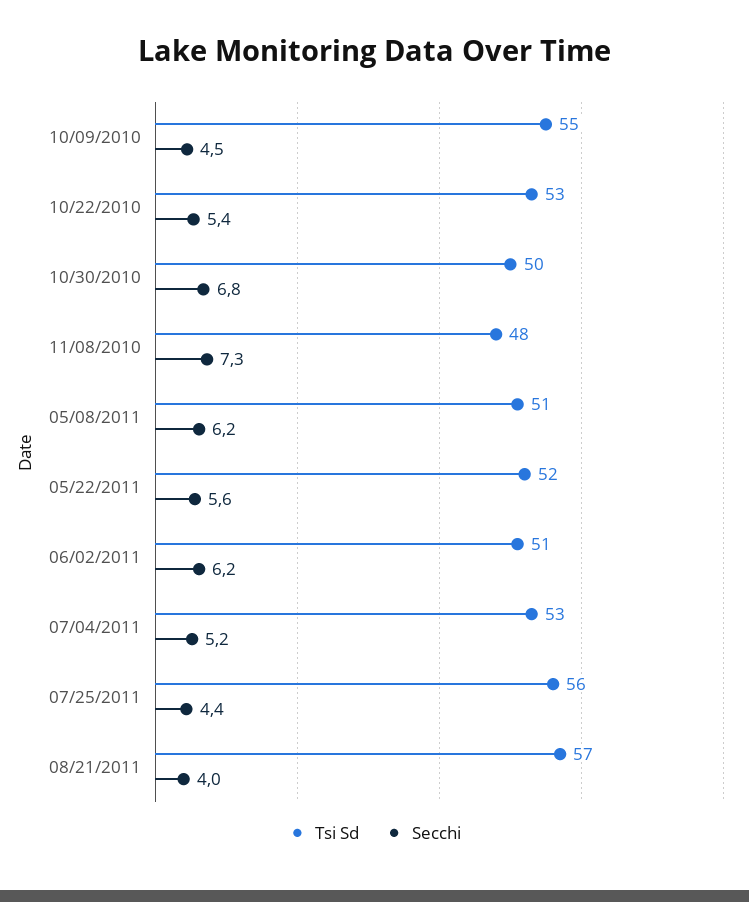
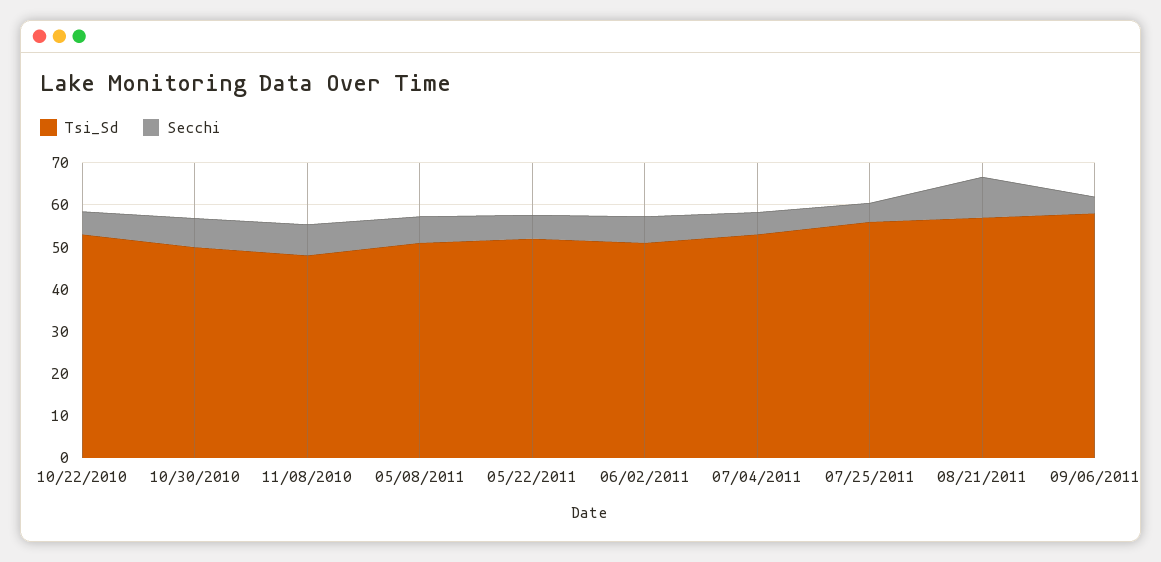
Tsi Sd, 10/09/2010: 55 -> none
Secchi, 10/09/2010: 4.5 -> none
Secchi, 08/21/2011: 4 -> 10
Tsi Sd, 09/06/2011: none -> 58
Secchi, 09/06/2011: none -> 4

